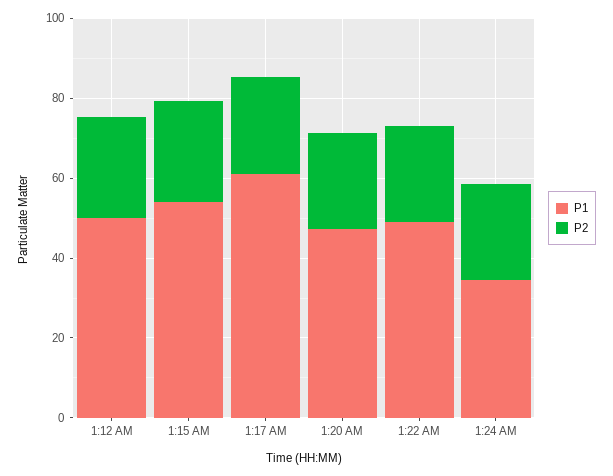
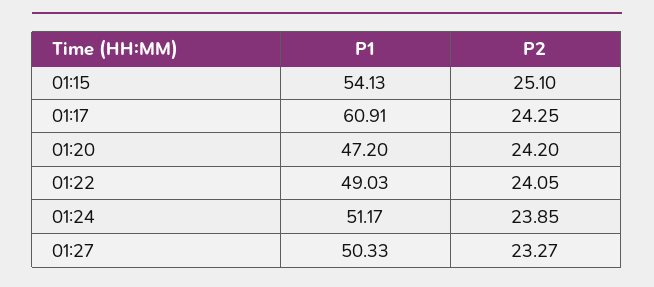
P1, 1:12 AM: 50 -> none
P2, 1:12 AM: 25 -> none
P1, 1:24 AM: 35 -> 51.17
P1, 01:27: none -> 50.33
P2, 01:27: none -> 23.27

